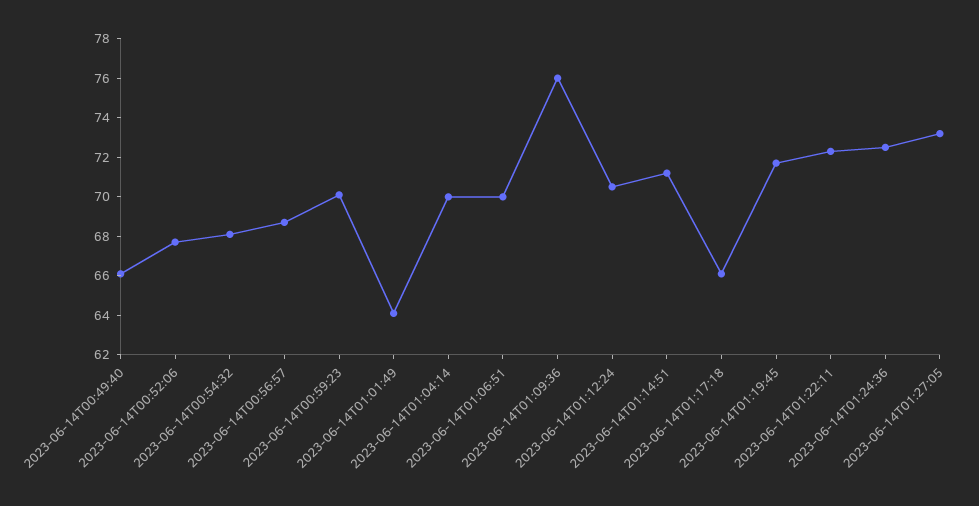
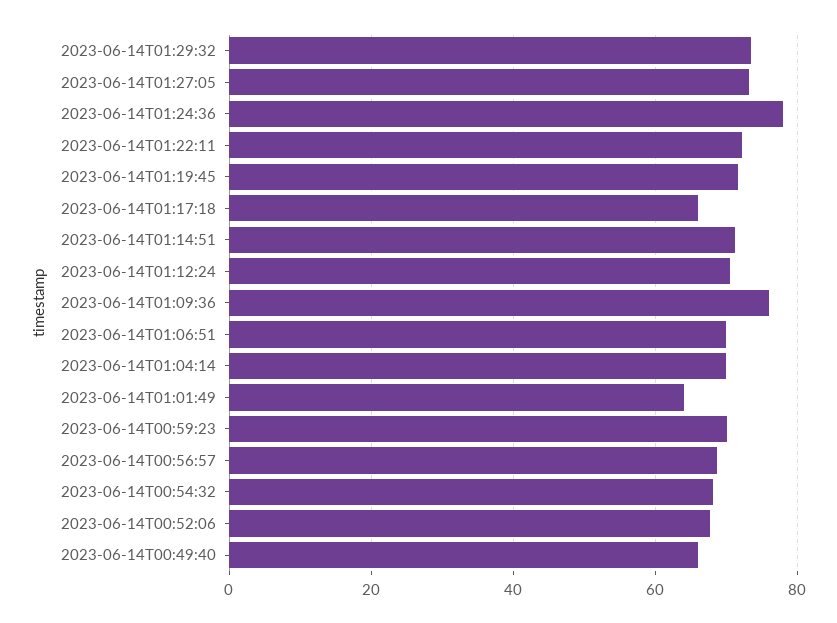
2023-06-14T01:24:36: 72.5 -> 78
2023-06-14T01:29:32: none -> 74

